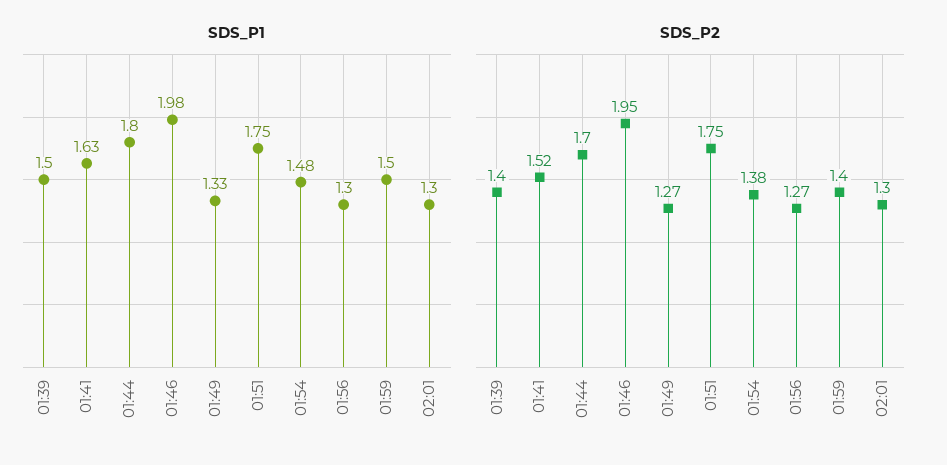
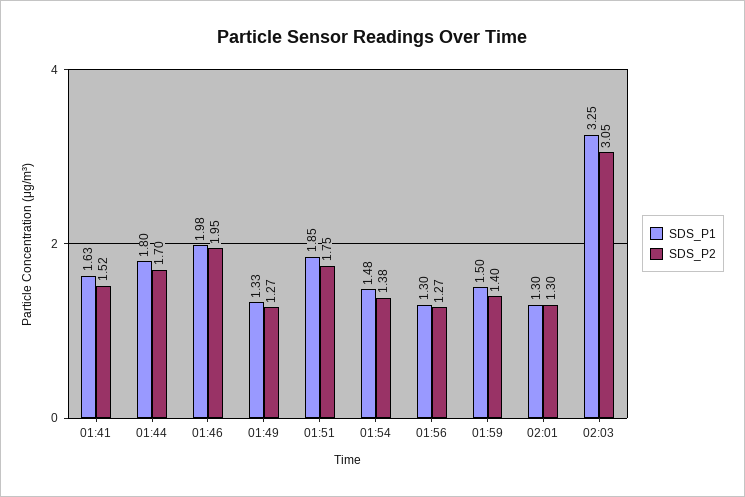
SDS_P1, 01:39: 1.5 -> none
SDS_P1, 01:51: 1.75 -> 1.85
SDS_P2, 01:39: 1.4 -> none
SDS_P1, 02:03: none -> 3.25
SDS_P2, 02:03: none -> 3.05

